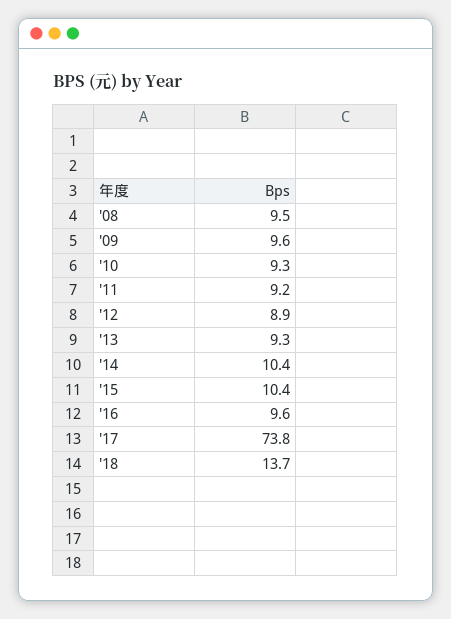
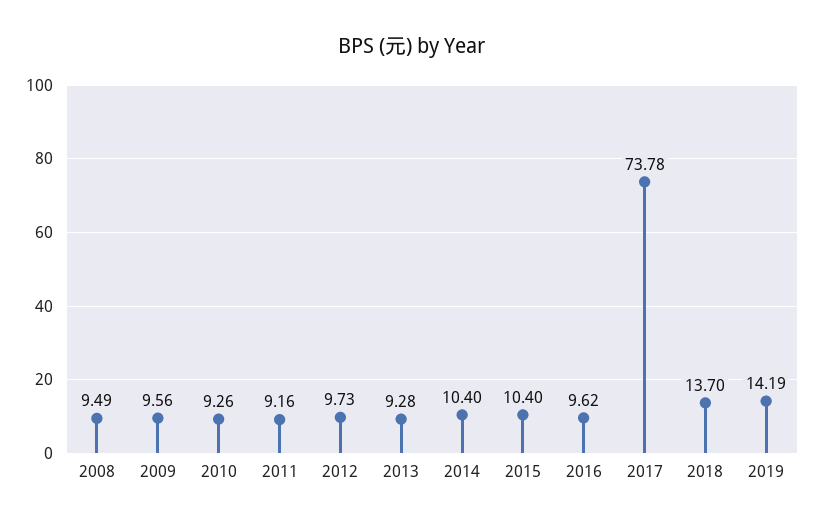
'12: 8.9 -> 9.73
2019: none -> 14.19

